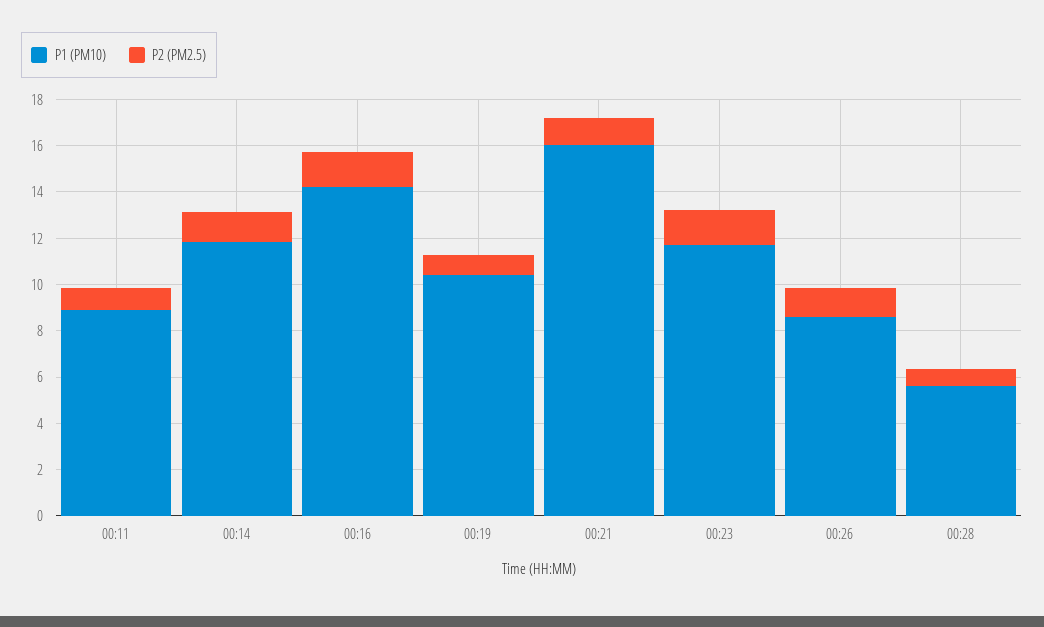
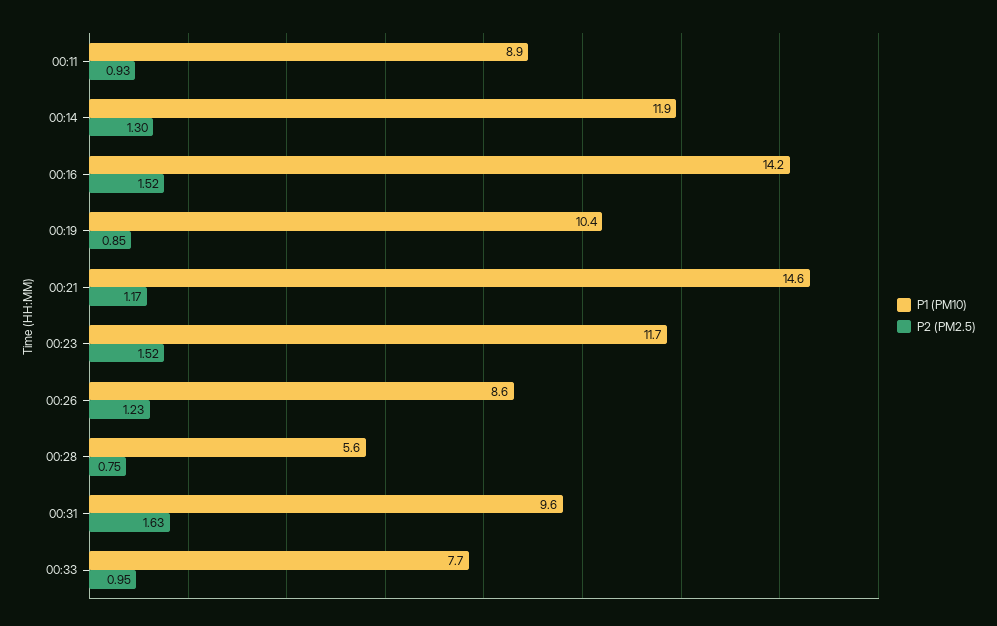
P1 (PM10), 00:21: 16 -> 14.6
P1 (PM10), 00:31: none -> 9.6
P2 (PM2.5), 00:31: none -> 1.63
P1 (PM10), 00:33: none -> 7.7
P2 (PM2.5), 00:33: none -> 0.95

